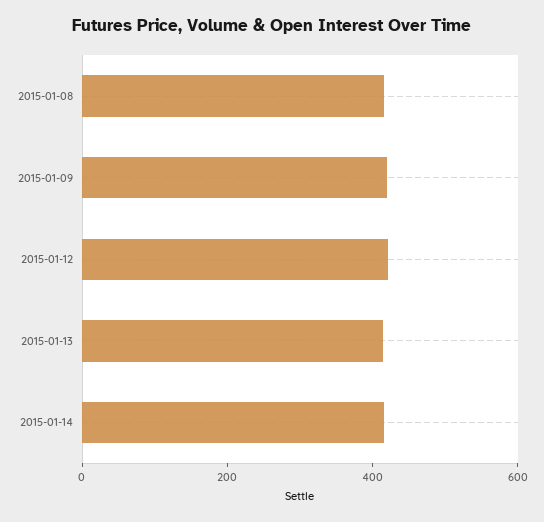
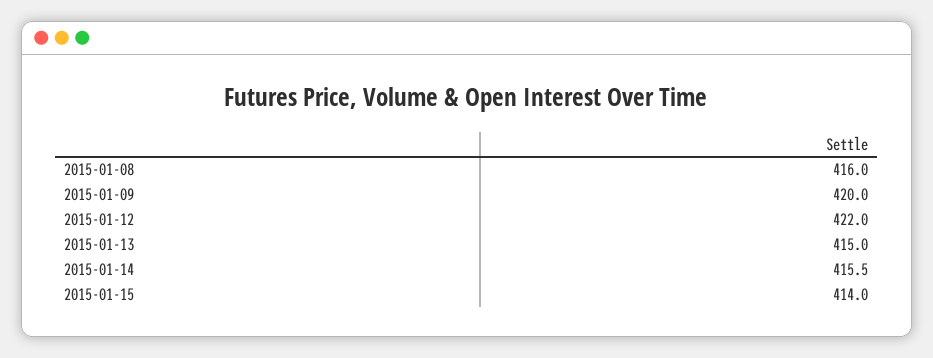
2015-01-15: none -> 414

